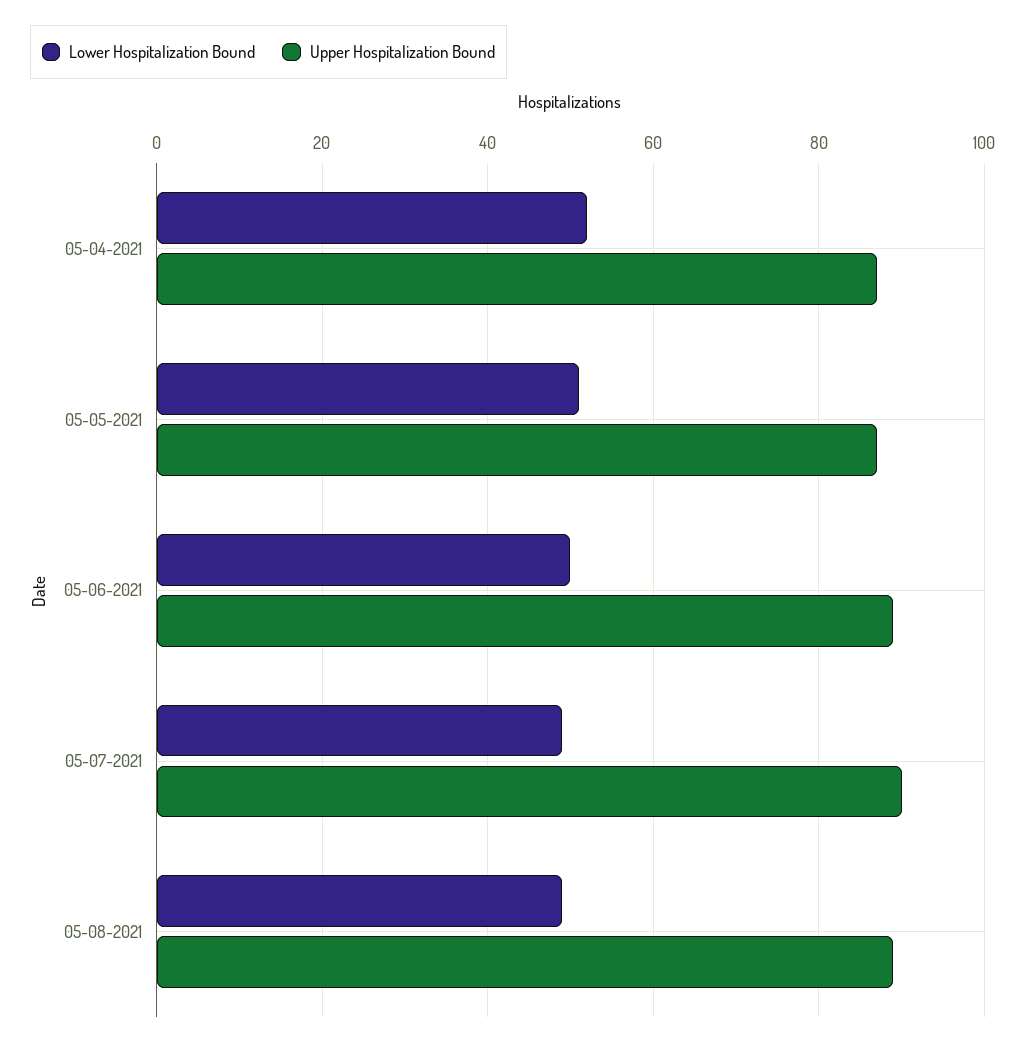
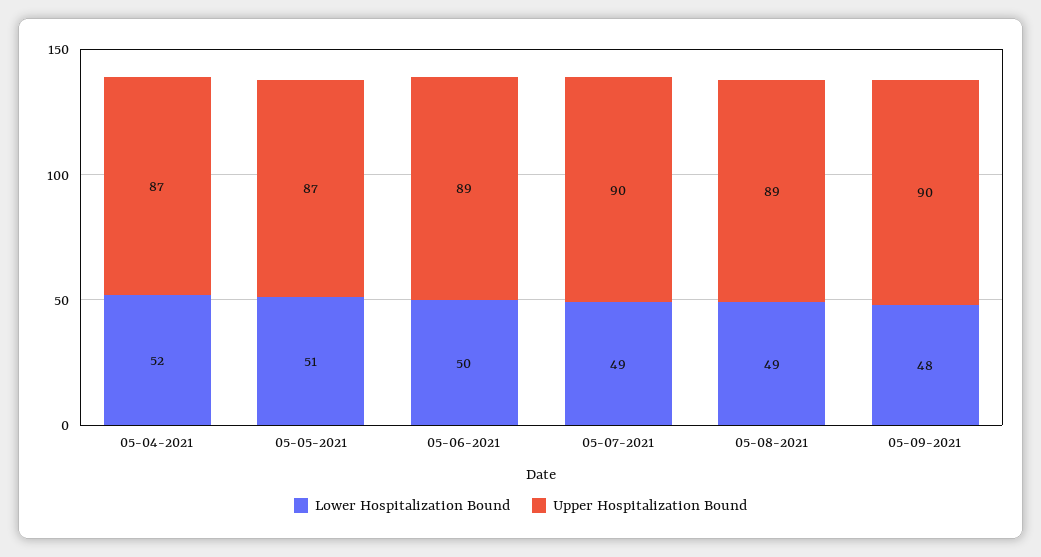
Lower Hospitalization Bound, 05-09-2021: none -> 48
Upper Hospitalization Bound, 05-09-2021: none -> 90

